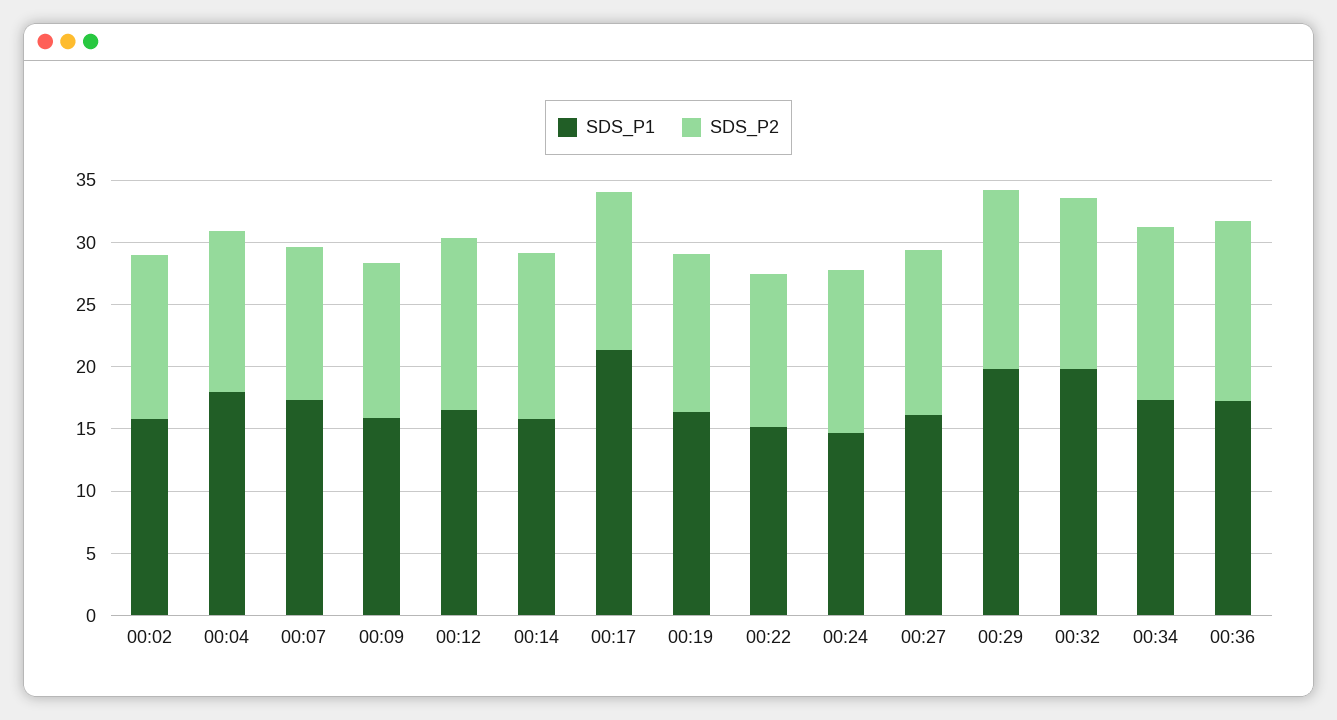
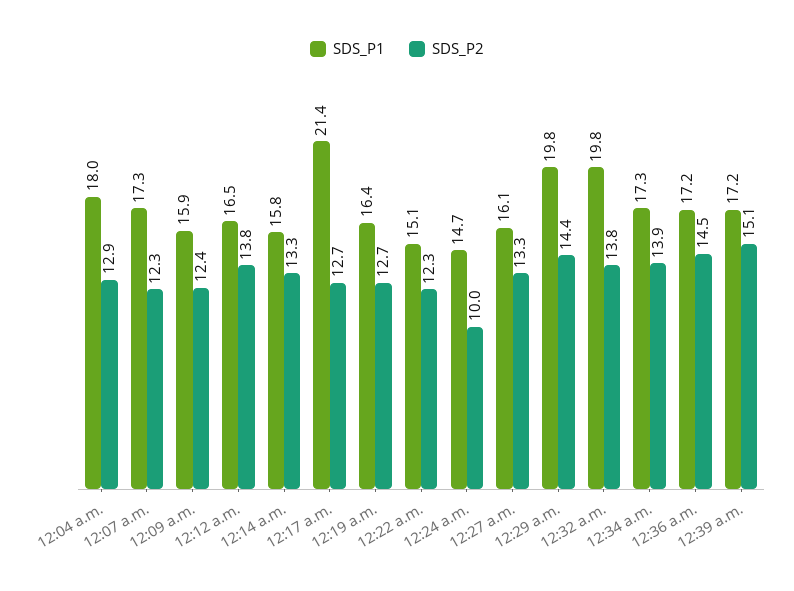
SDS_P1, 00:02: 16 -> none
SDS_P2, 00:02: 13 -> none
SDS_P2, 00:24: 13 -> 10
SDS_P1, 12:39 a.m.: none -> 17.2
SDS_P2, 12:39 a.m.: none -> 15.1

